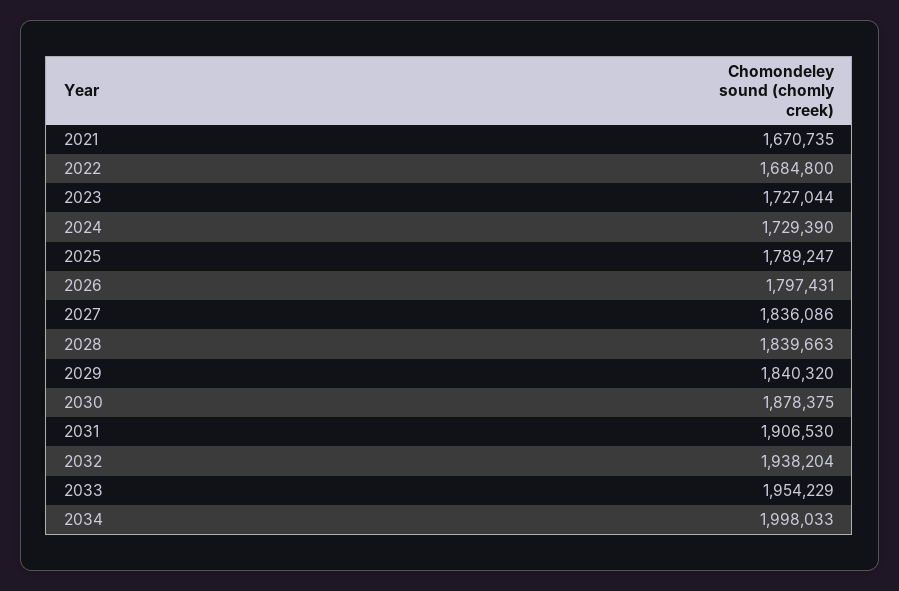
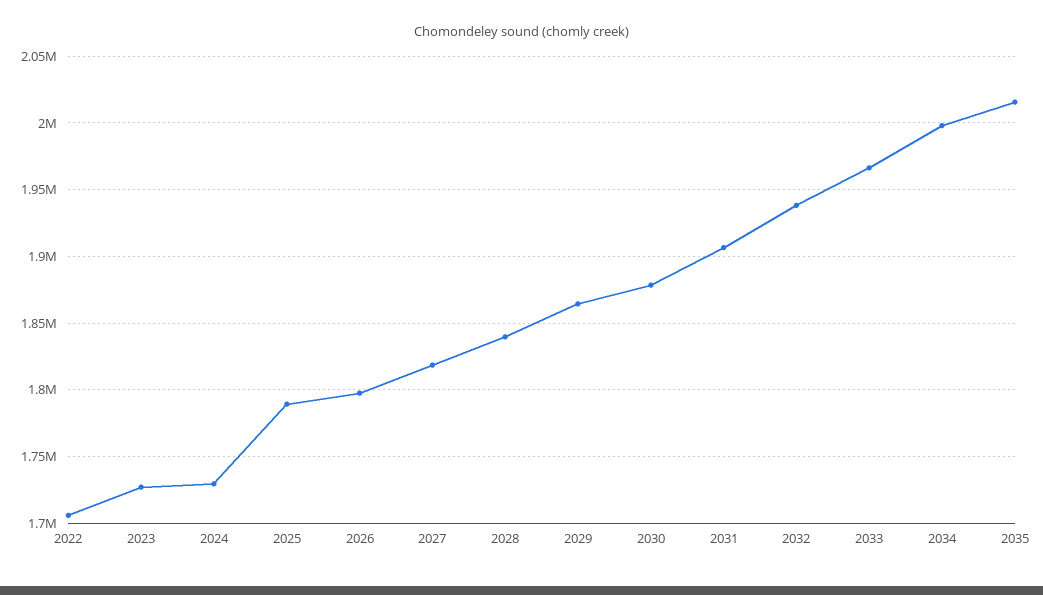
2021: 1670735 -> none
2022: 1684800 -> 1705000
2027: 1836086 -> 1820000
2029: 1840320 -> 1865000
2033: 1954229 -> 1965000
2035: none -> 2015000

